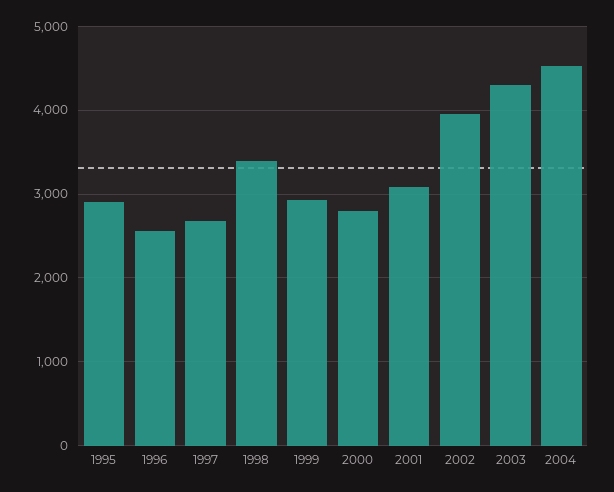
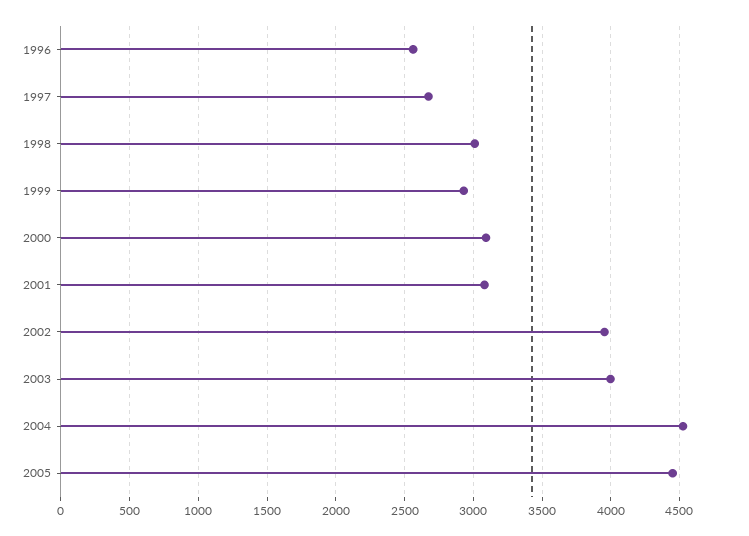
1995: 2900 -> none
1998: 3400 -> 3000
2000: 2800 -> 3100
2003: 4300 -> 4000
2005: none -> 4450

